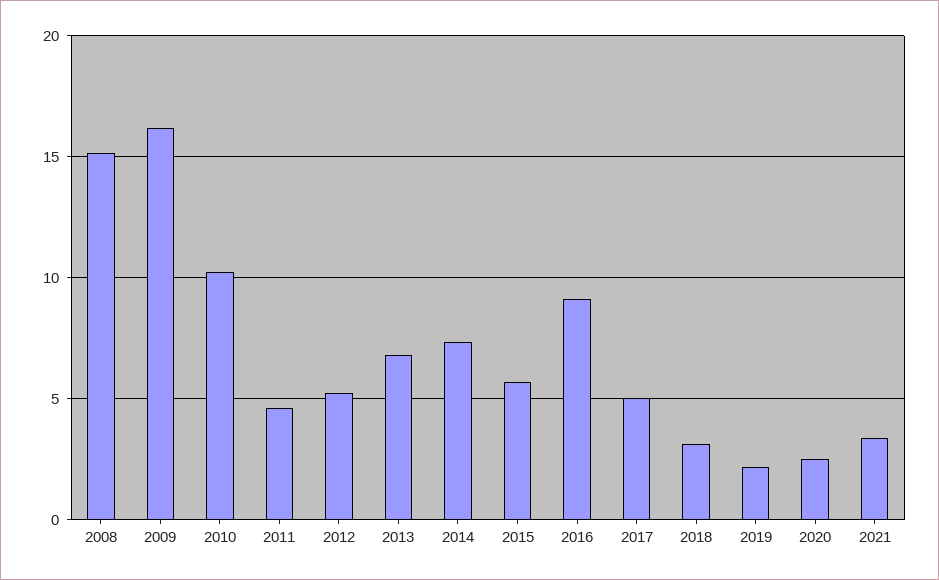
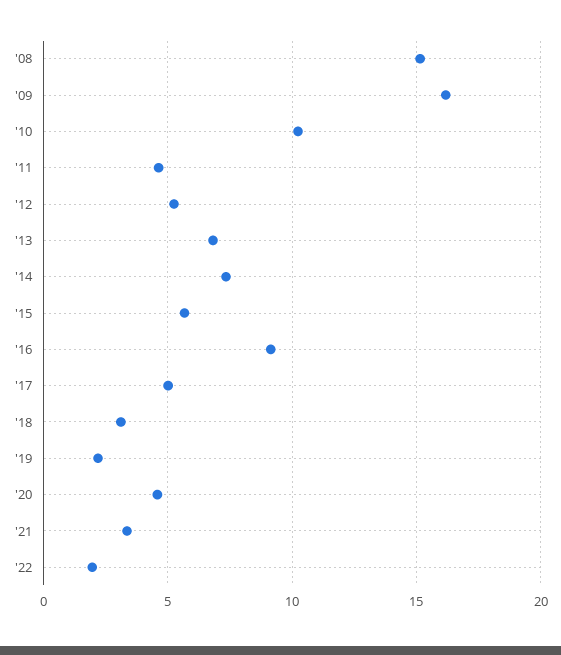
2020: 2.5 -> 4.5
'22: none -> 2

